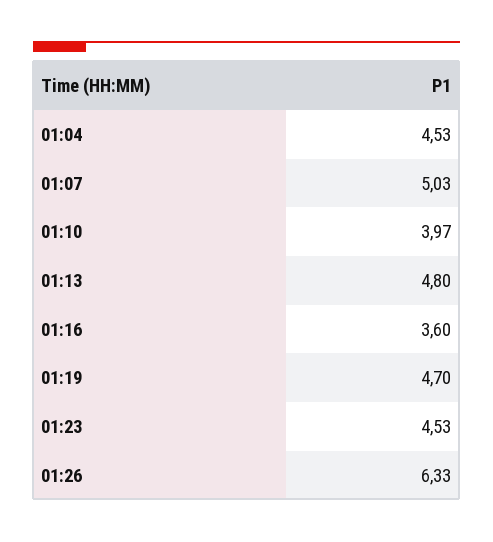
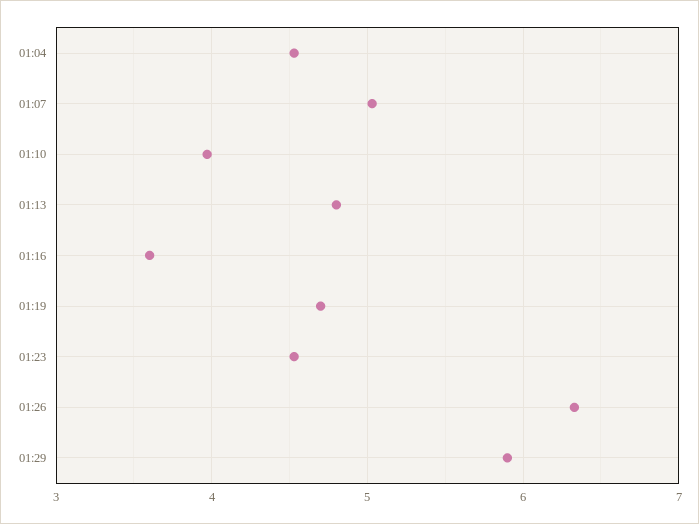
01:29: none -> 5.9

